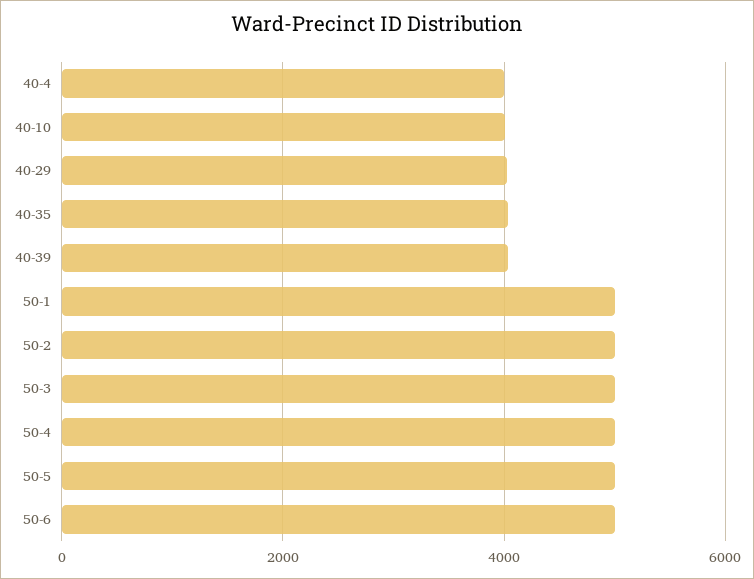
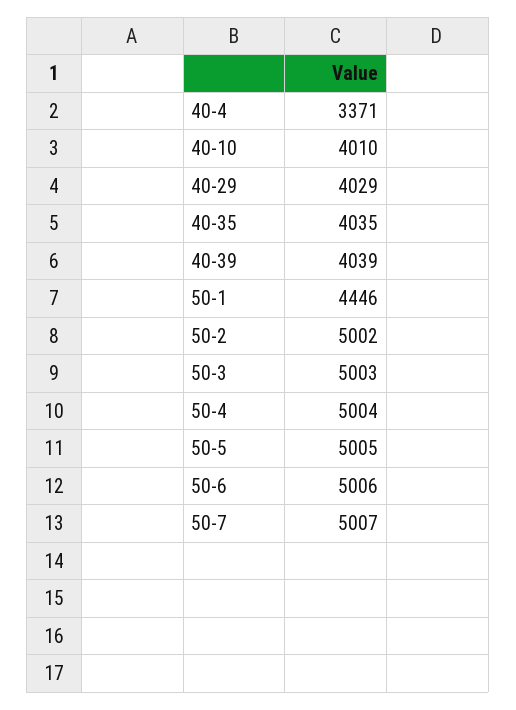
40-4: 4000 -> 3371
50-1: 5000 -> 4446
50-7: none -> 5007

